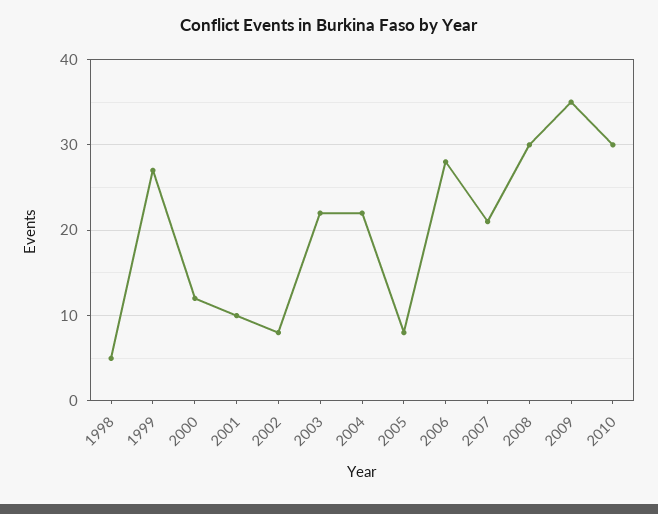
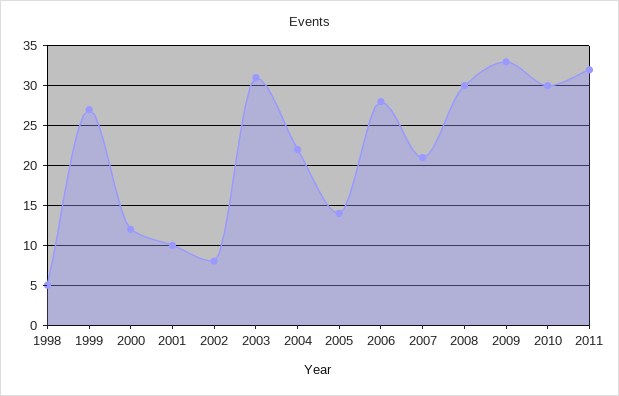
2003: 22 -> 31
2005: 8 -> 14
2009: 35 -> 33
2011: none -> 32

